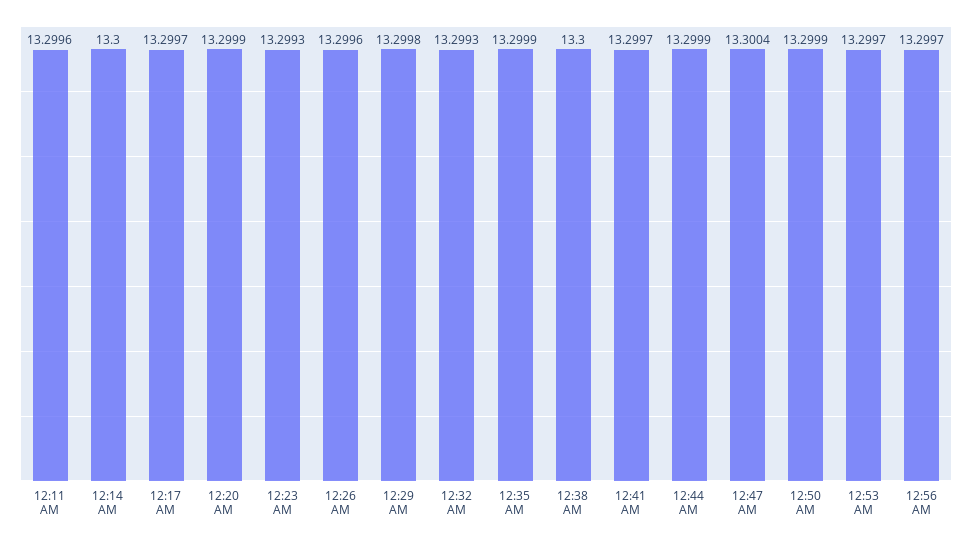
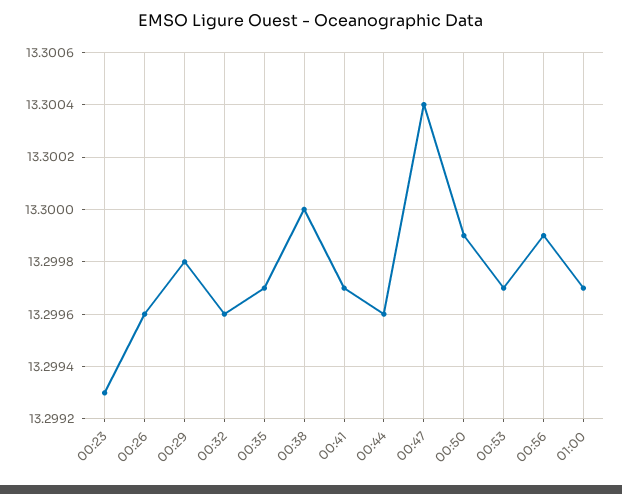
12:11 AM: 13.2996 -> none
12:14 AM: 13.3 -> none
12:17 AM: 13.2997 -> none
12:20 AM: 13.2999 -> none
12:32 AM: 13.2993 -> 13.2996
12:35 AM: 13.2999 -> 13.2997
12:44 AM: 13.2999 -> 13.2996
12:56 AM: 13.2997 -> 13.2999
01:00: none -> 13.2997

